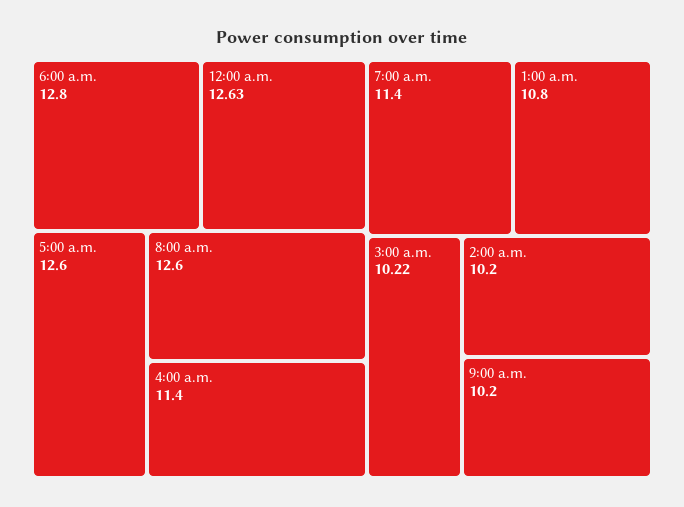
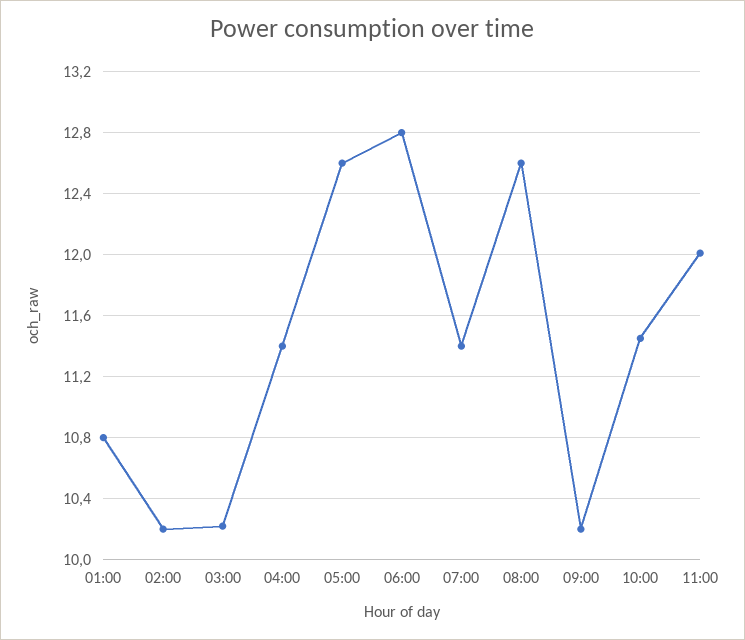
12:00 a.m.: 12.63 -> none
10:00: none -> 11.45
11:00: none -> 12

